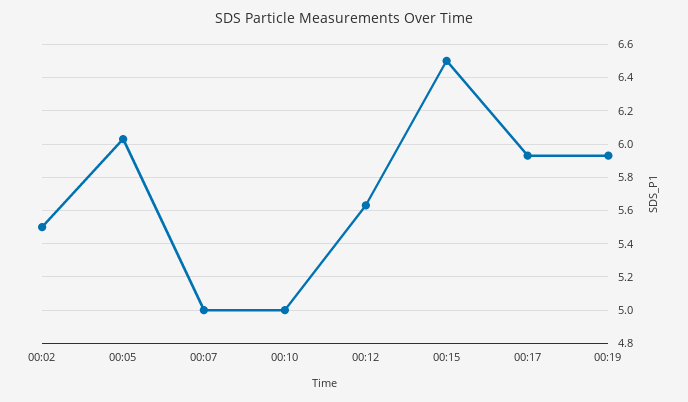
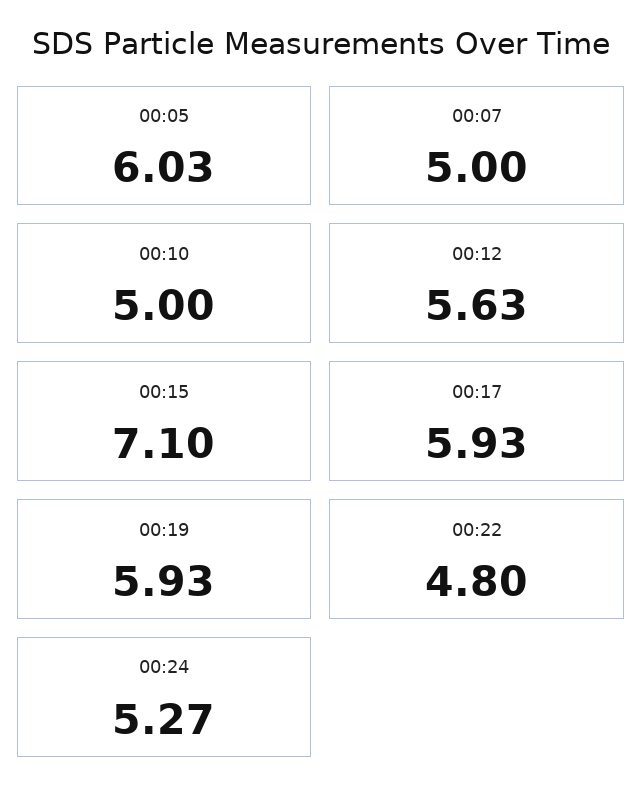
00:02: 5.5 -> none
00:15: 6.5 -> 7.1
00:22: none -> 4.8
00:24: none -> 5.27

